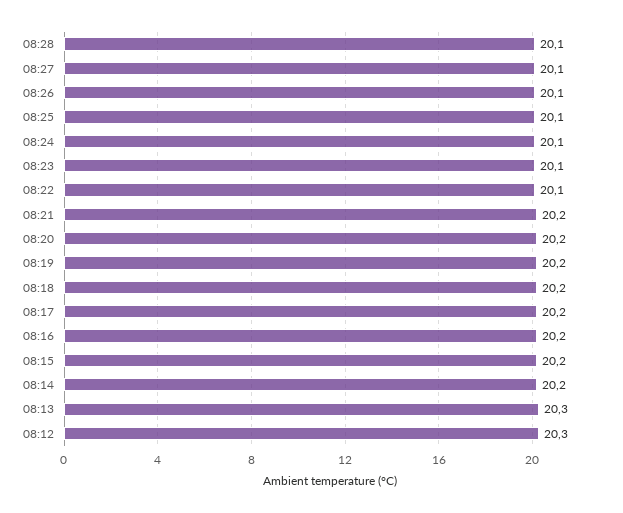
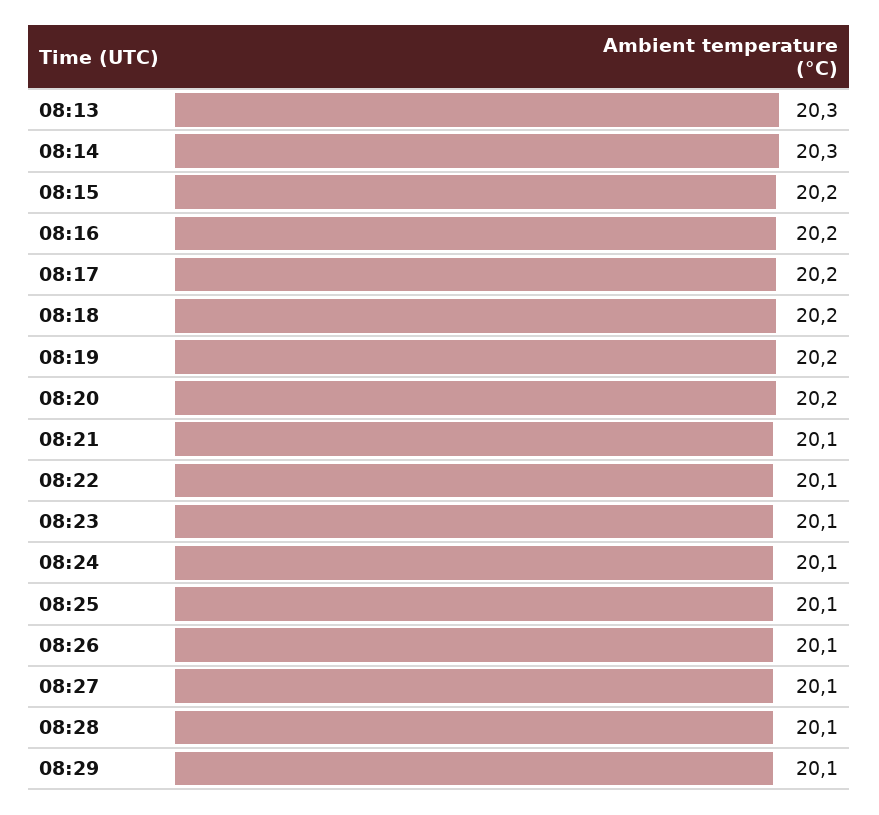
08:21: 20.2 -> 20.1
08:14: 20.2 -> 20.3
08:12: 20.3 -> none
08:29: none -> 20.1

